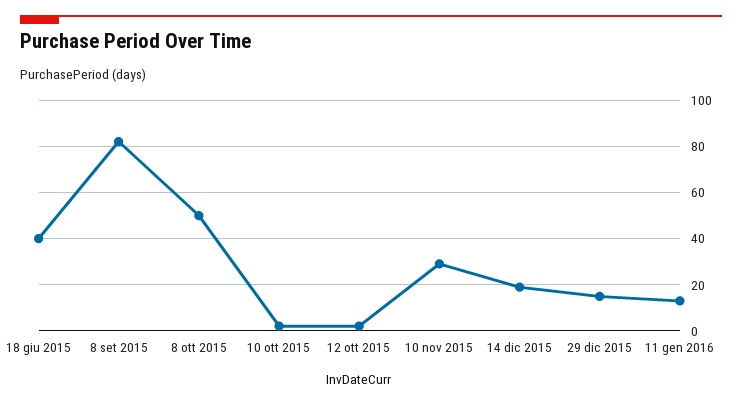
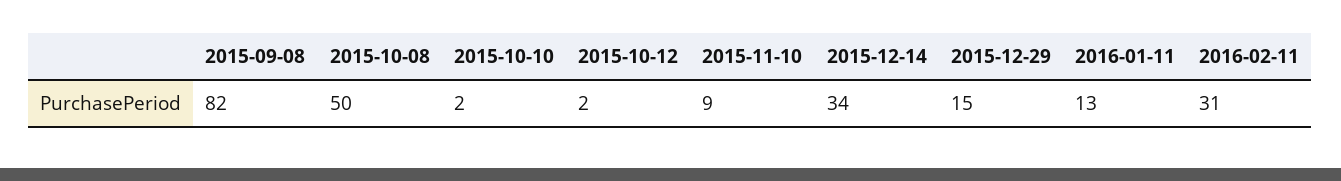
18 giu 2015: 40 -> none
10 nov 2015: 30 -> 9
14 dic 2015: 20 -> 34
2016-02-11: none -> 31

